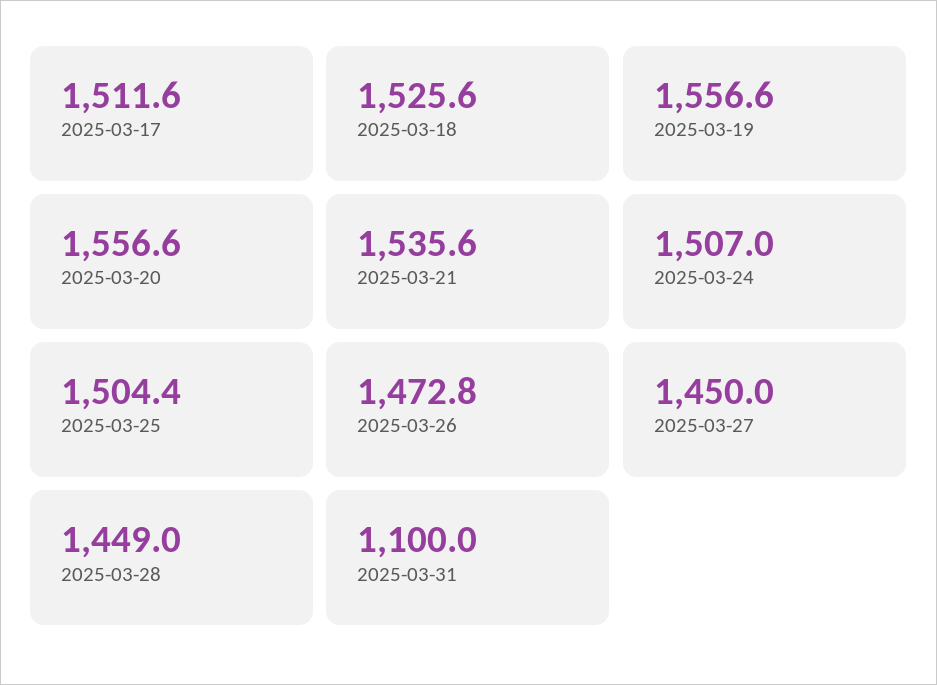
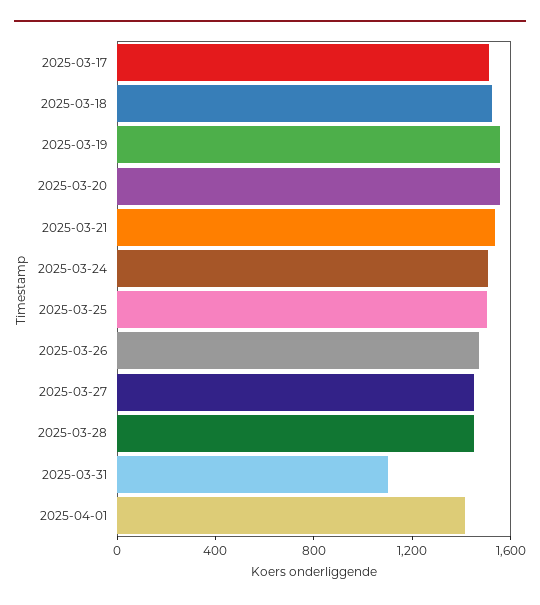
2025-04-01: none -> 1400

